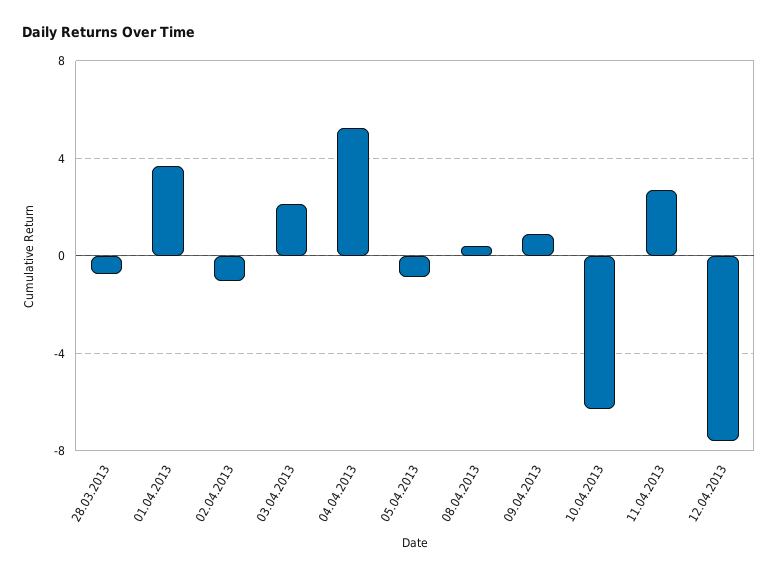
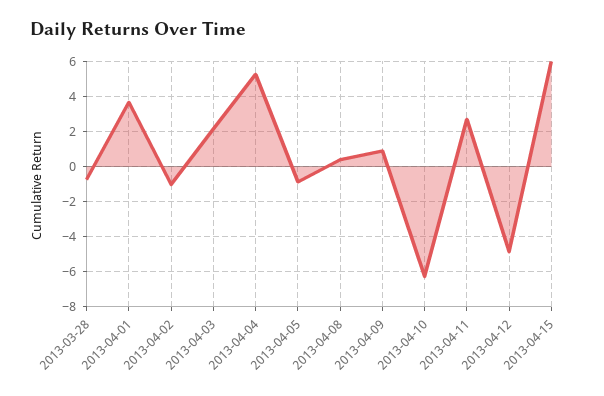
12.04.2013: -7.5 -> -5
2013-04-15: none -> 6

